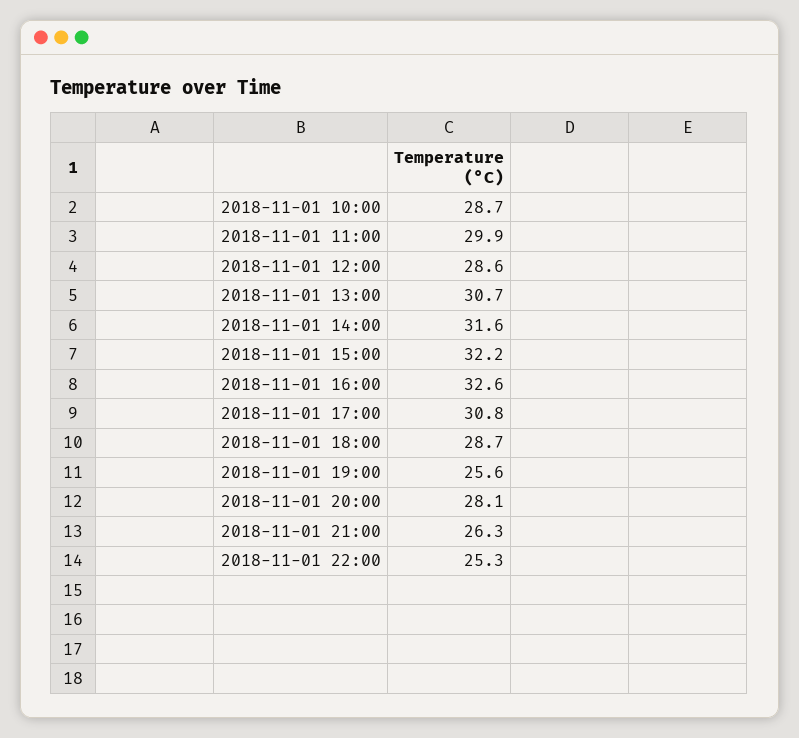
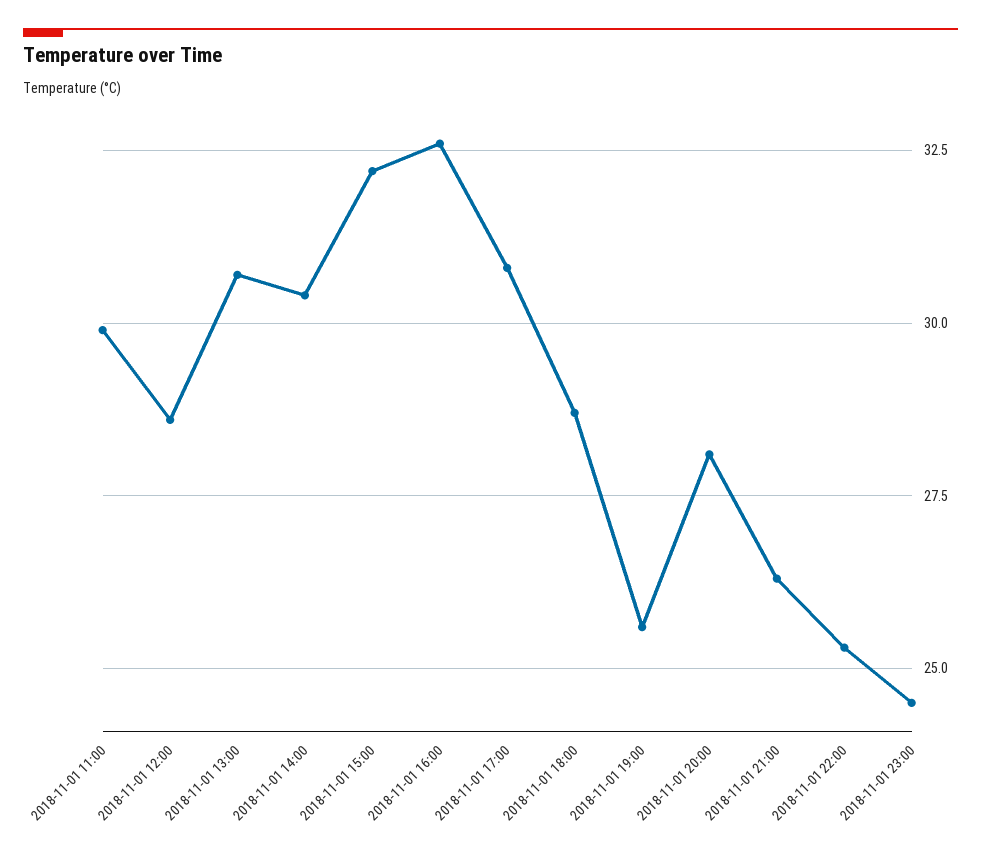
2018-11-01 10:00: 28.7 -> none
2018-11-01 14:00: 31.6 -> 30.5
2018-11-01 23:00: none -> 24.5

